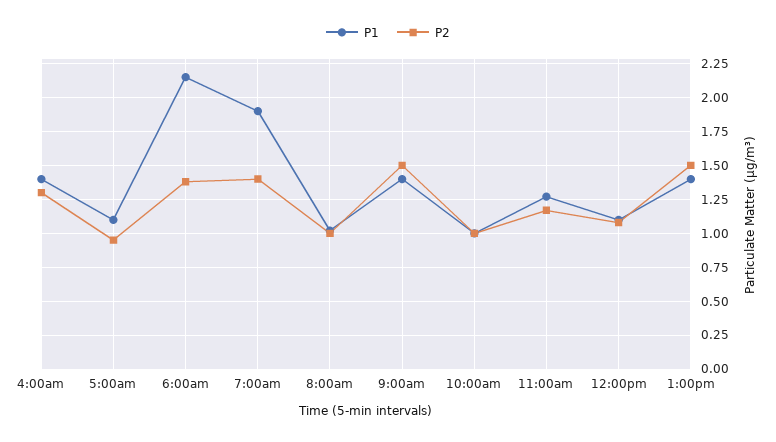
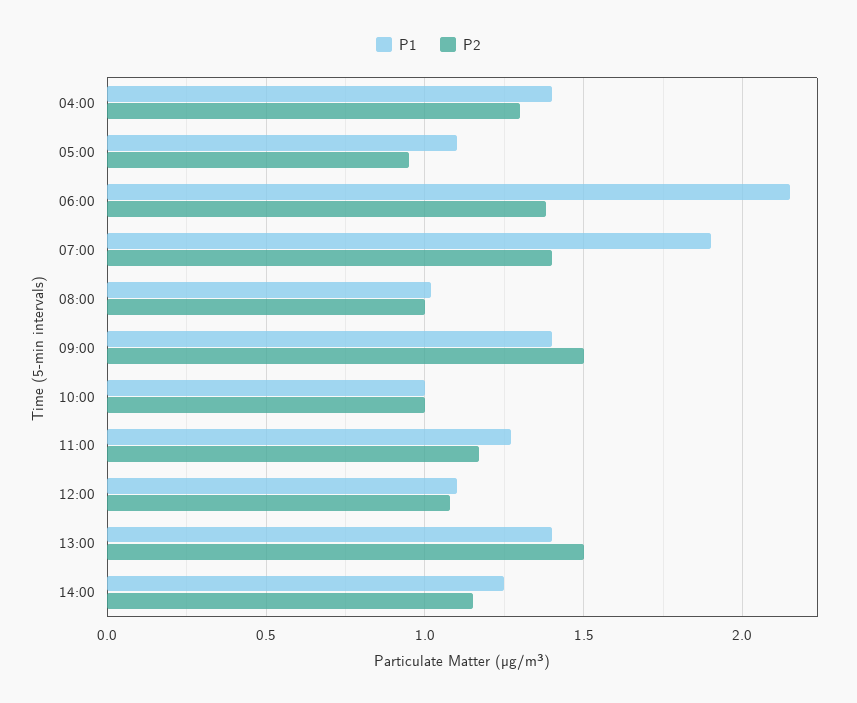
P1, 14:00: none -> 1.25
P2, 14:00: none -> 1.15

